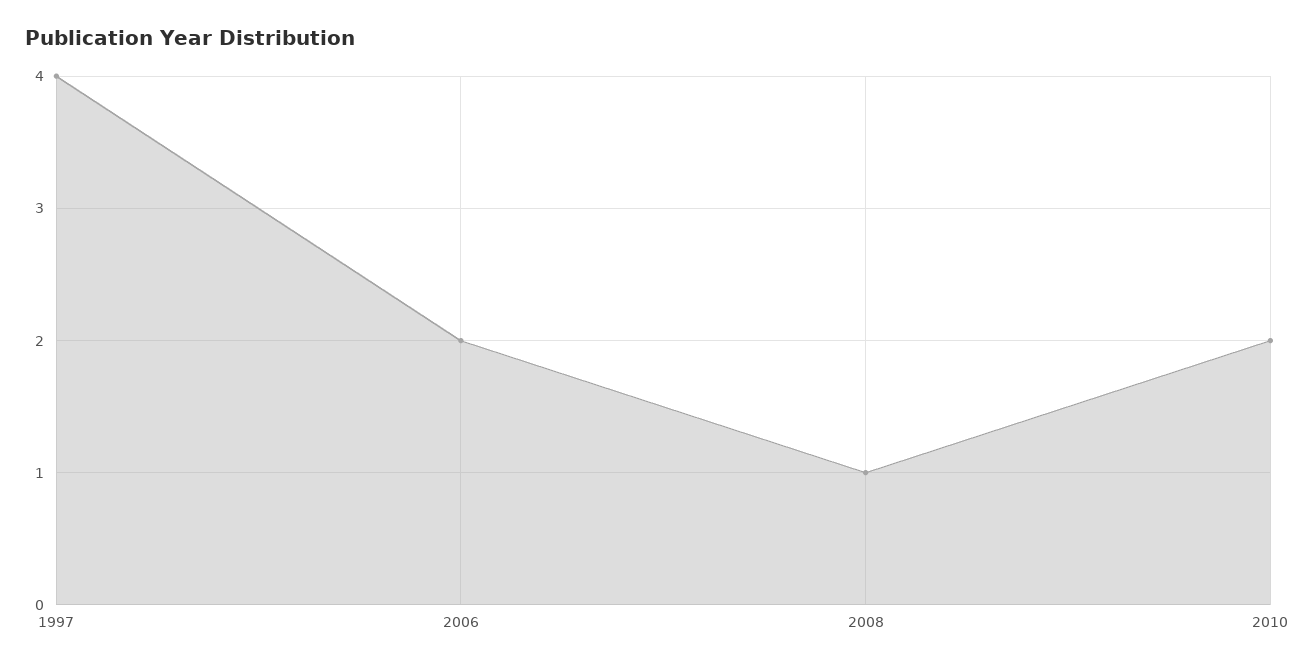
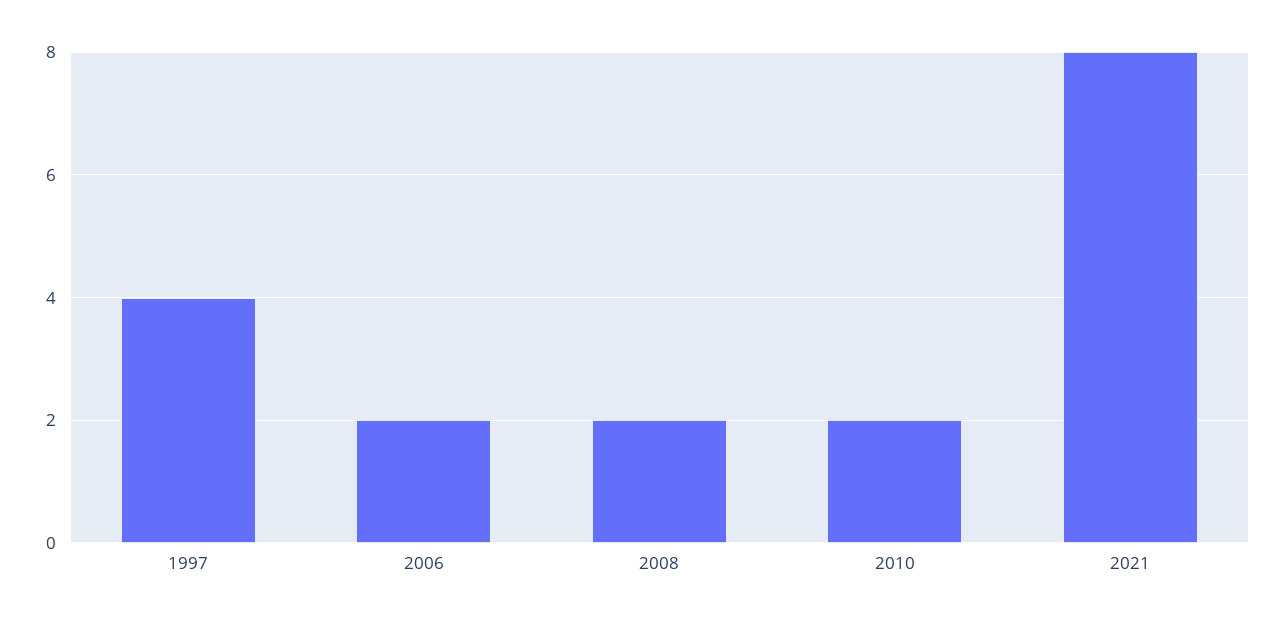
2008: 1 -> 2
2021: none -> 8

